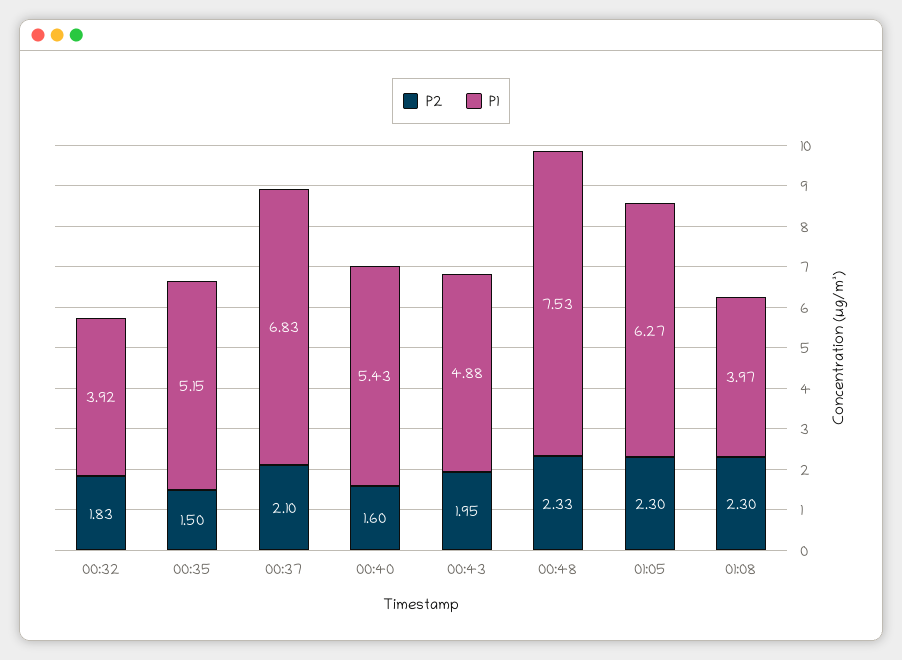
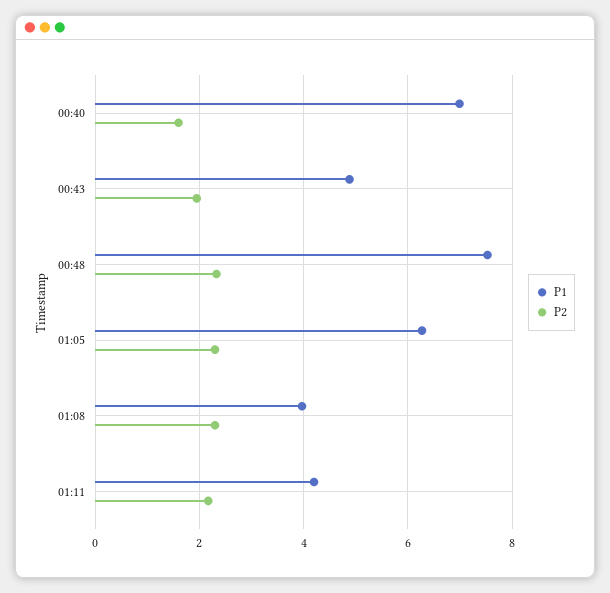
P2, 00:32: 1.83 -> none
P1, 00:32: 3.92 -> none
P2, 00:35: 1.5 -> none
P1, 00:35: 5.15 -> none
P2, 00:37: 2.1 -> none
P1, 00:37: 6.83 -> none
P1, 00:40: 5.43 -> 7
P1, 01:11: none -> 4.2
P2, 01:11: none -> 2.2

